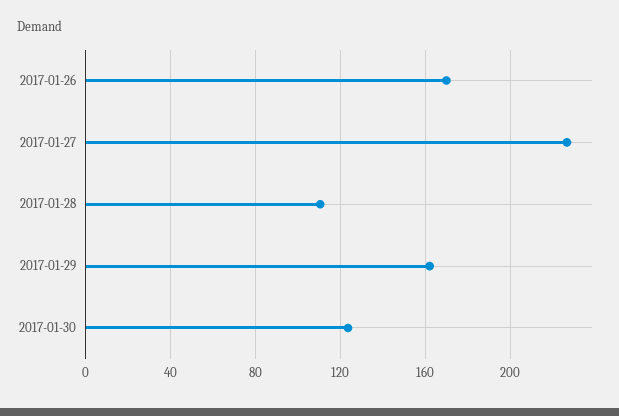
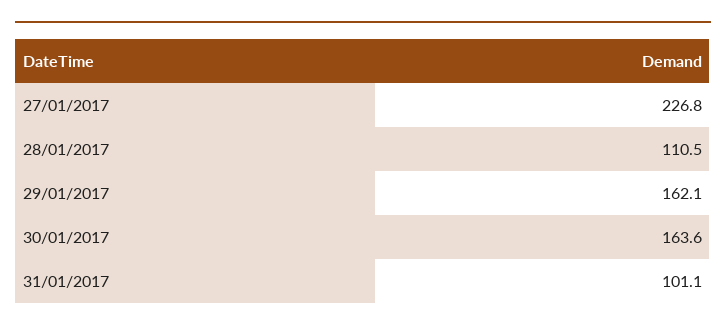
2017-01-26: 170 -> none
2017-01-30: 125 -> 163.6
31/01/2017: none -> 101.1

